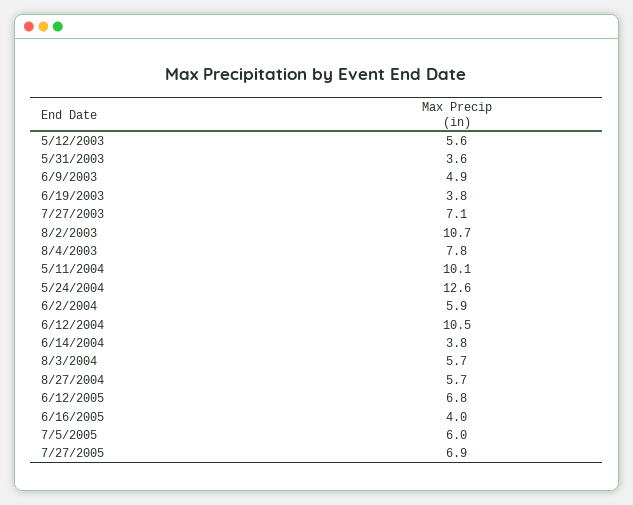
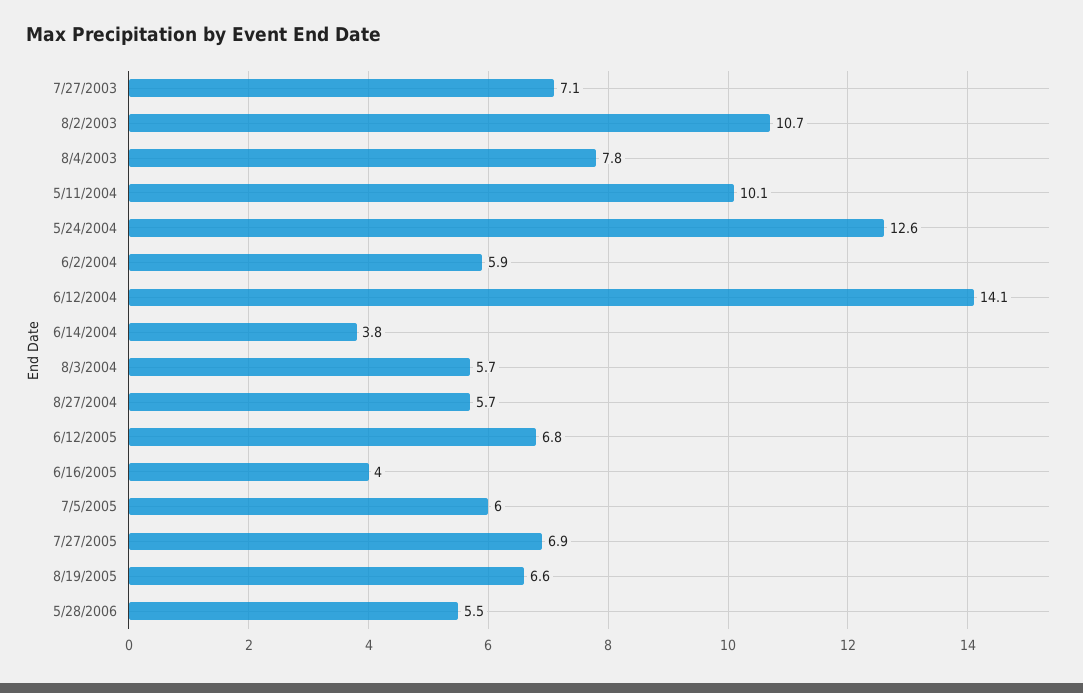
5/12/2003: 5.6 -> none
5/31/2003: 3.6 -> none
6/9/2003: 4.9 -> none
6/19/2003: 3.8 -> none
6/12/2004: 10.5 -> 14.1
8/19/2005: none -> 6.6
5/28/2006: none -> 5.5

